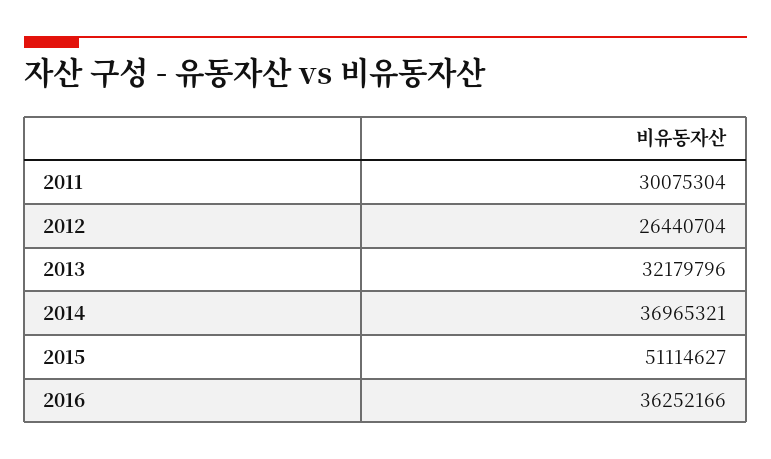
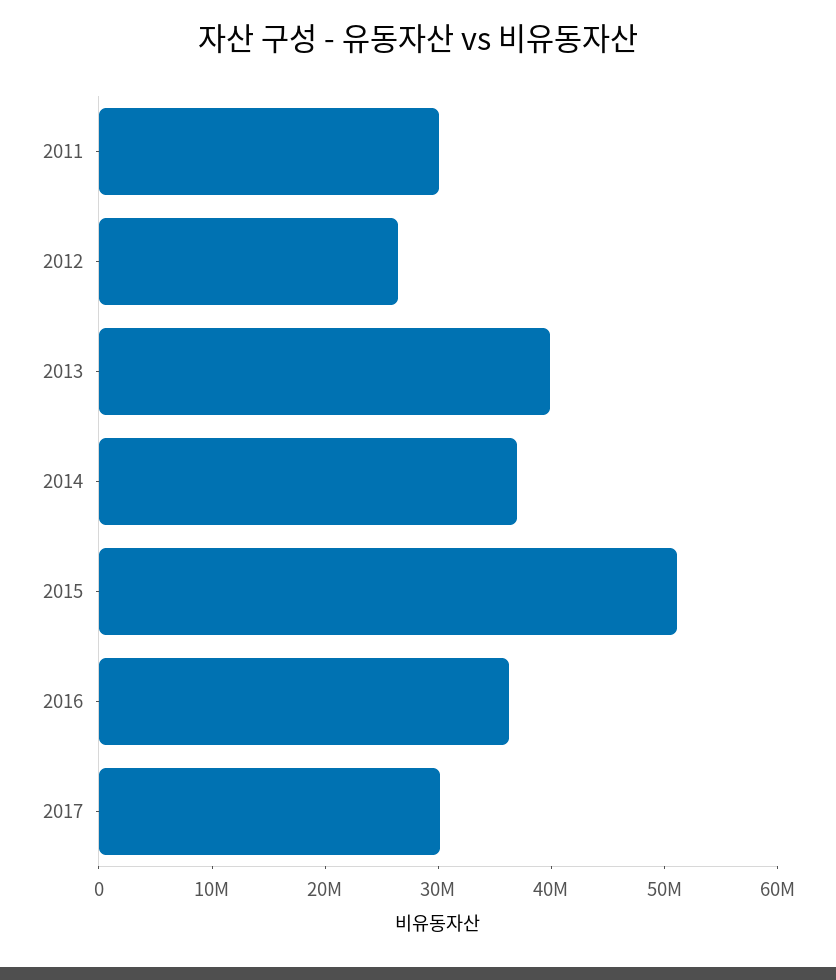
2013: 32179796 -> 40000000
2017: none -> 30000000

